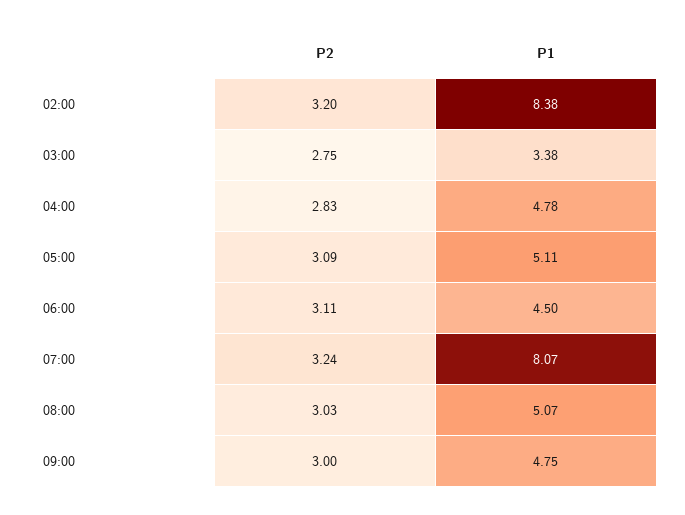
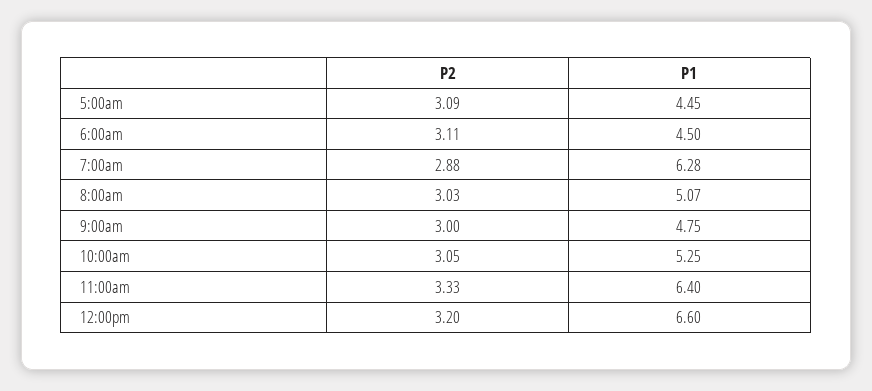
P2, 02:00: 3.2 -> none
P1, 02:00: 8.38 -> none
P2, 03:00: 2.75 -> none
P1, 03:00: 3.38 -> none
P2, 04:00: 2.83 -> none
P1, 04:00: 4.78 -> none
P1, 05:00: 5.11 -> 4.45
P2, 07:00: 3.24 -> 2.88
P1, 07:00: 8.07 -> 6.28
P2, 10:00am: none -> 3.05
P1, 10:00am: none -> 5.25
P2, 11:00am: none -> 3.33
P1, 11:00am: none -> 6.4
P2, 12:00pm: none -> 3.2
P1, 12:00pm: none -> 6.6

